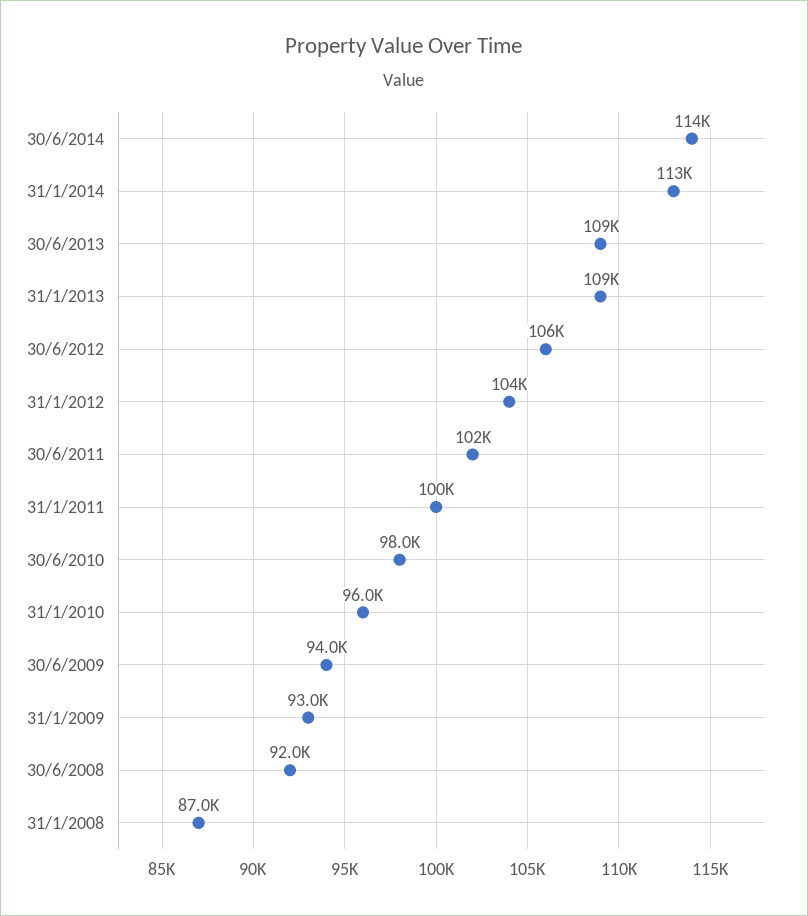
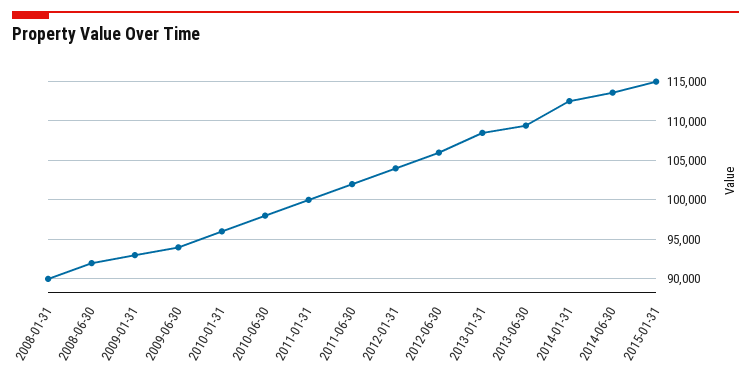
31/1/2008: 87000 -> 90000
2015-01-31: none -> 115000

